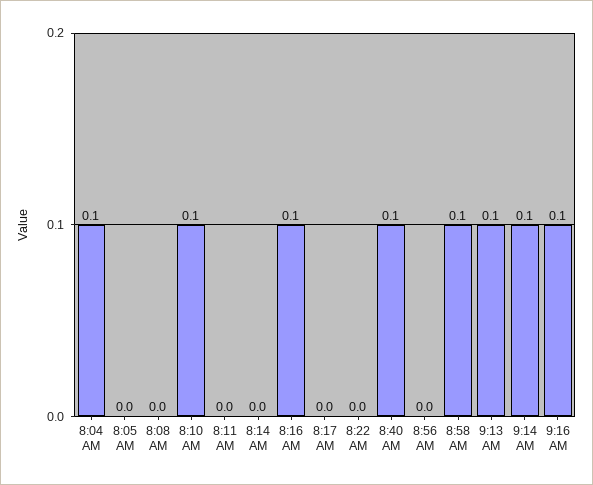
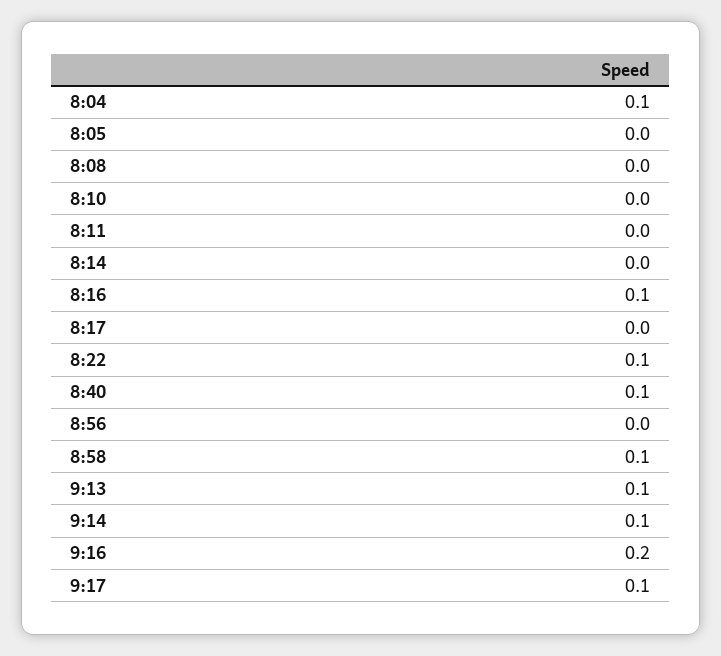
8:10 AM: 0.1 -> 0
8:22 AM: 0 -> 0.1
9:16 AM: 0.1 -> 0.2
9:17: none -> 0.1

